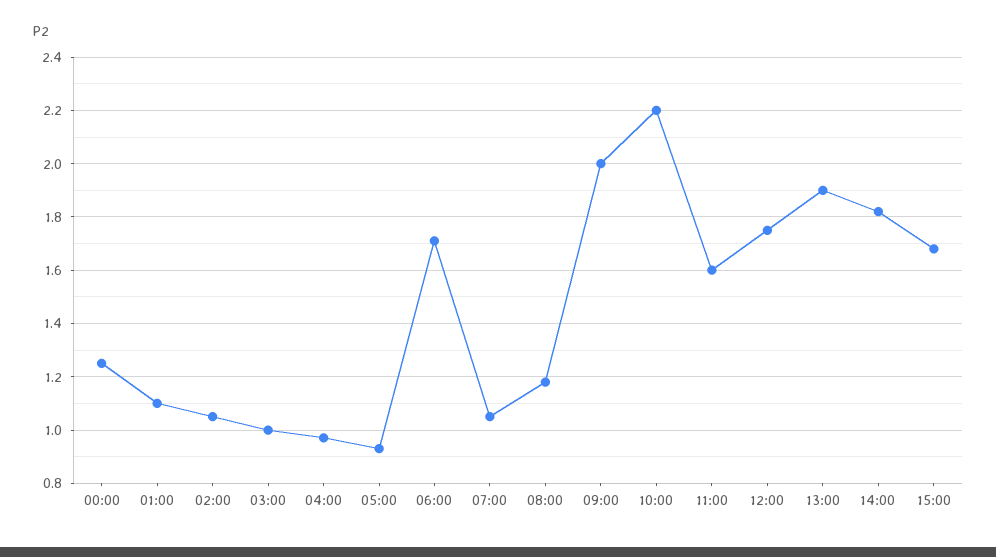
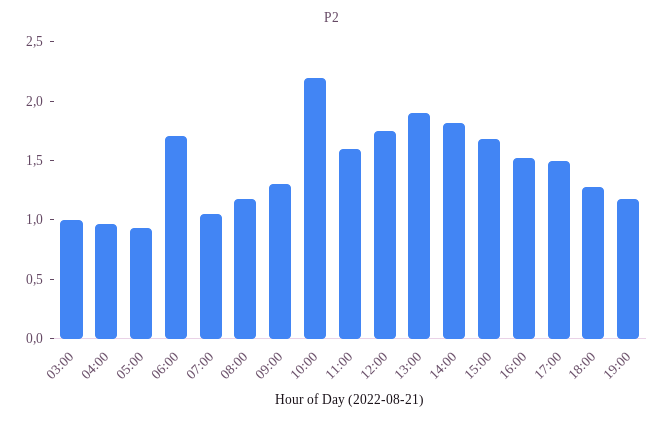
00:00: 1.25 -> none
01:00: 1.1 -> none
02:00: 1.05 -> none
09:00: 2 -> 1.3
16:00: none -> 1.5
17:00: none -> 1.5
18:00: none -> 1.3
19:00: none -> 1.2

